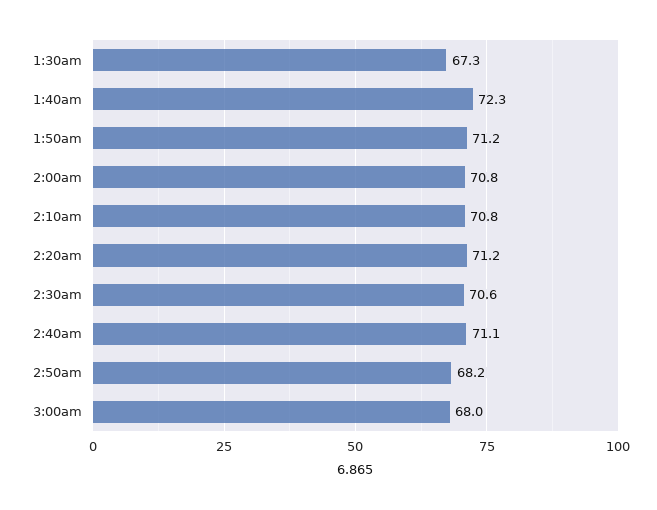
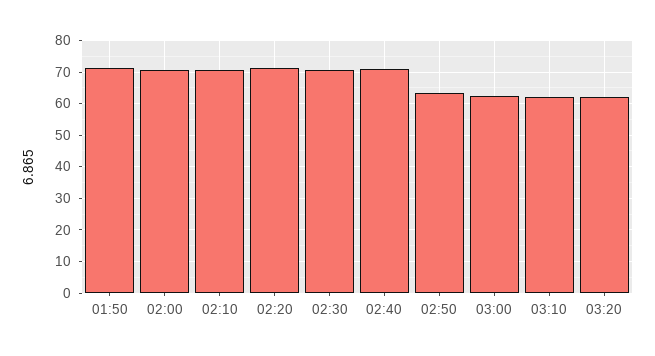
1:30am: 67.3 -> none
1:40am: 72.3 -> none
2:50am: 68.2 -> 64
3:00am: 68 -> 62
03:10: none -> 62
03:20: none -> 62

